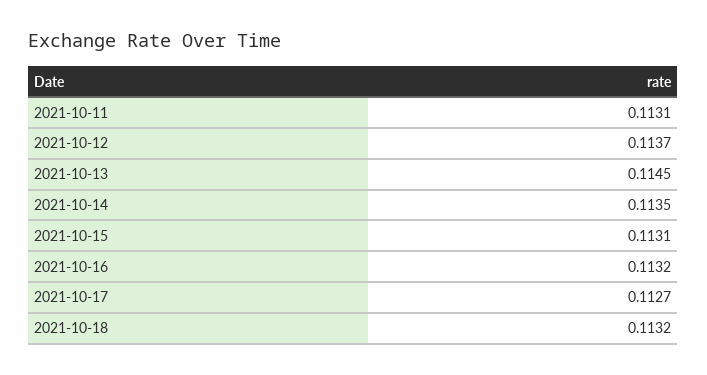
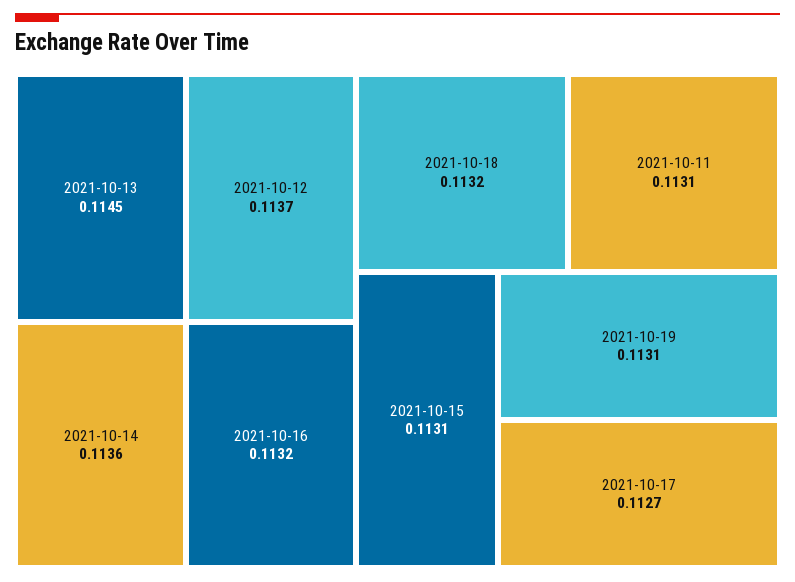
2021-10-14: 0.1135 -> 0.1136
2021-10-19: none -> 0.1131

